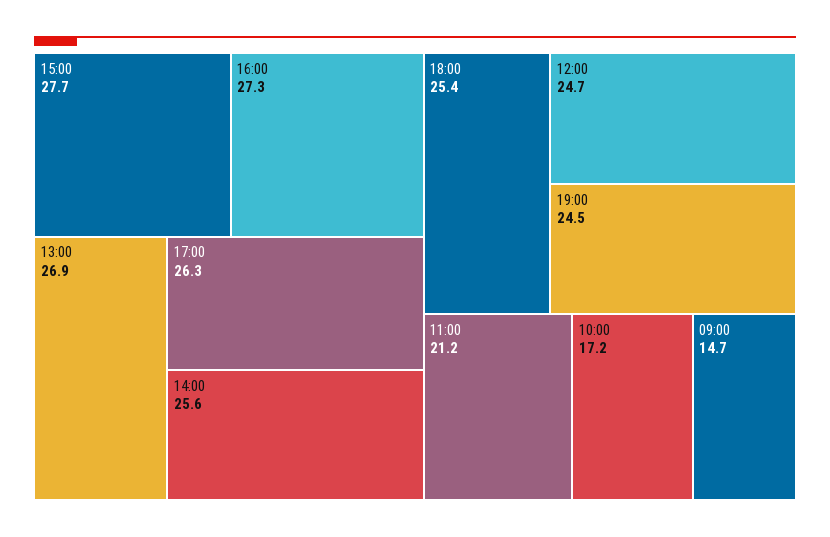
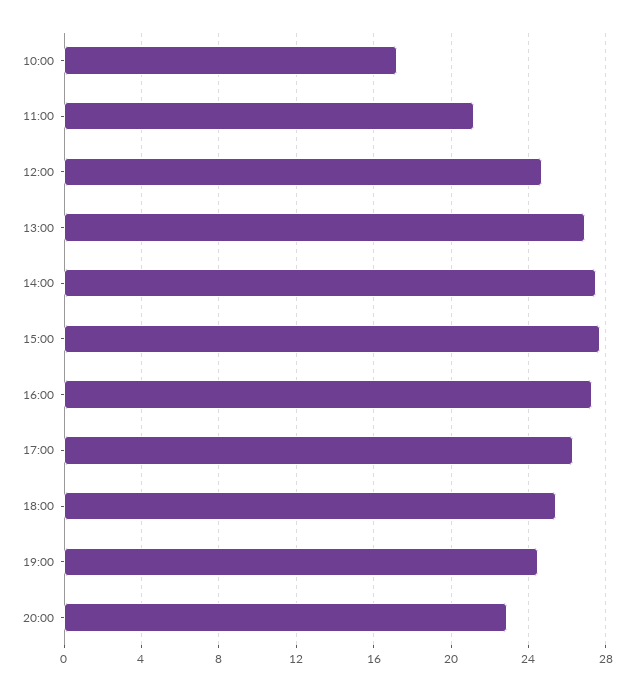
14:00: 25.6 -> 27.5
09:00: 14.7 -> none
20:00: none -> 23

